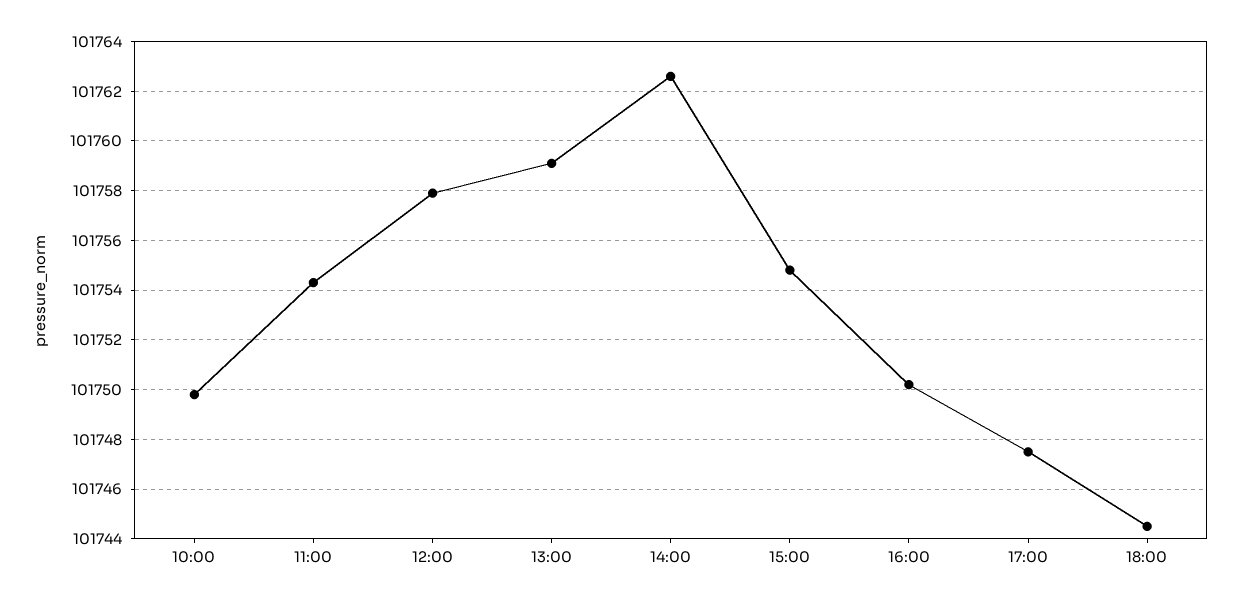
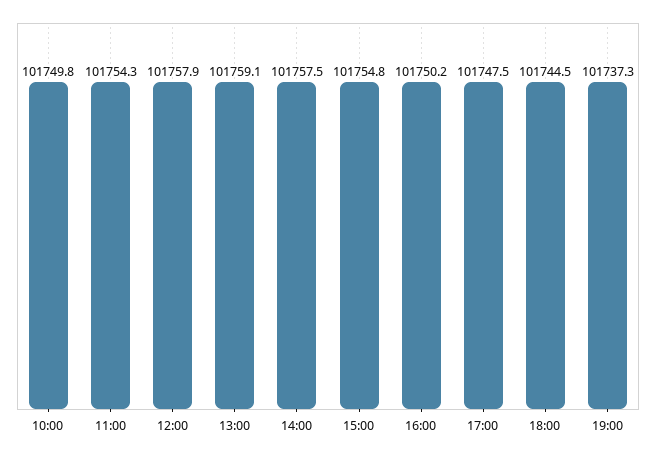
14:00: 101762.5 -> 101757.5
19:00: none -> 101737.3

